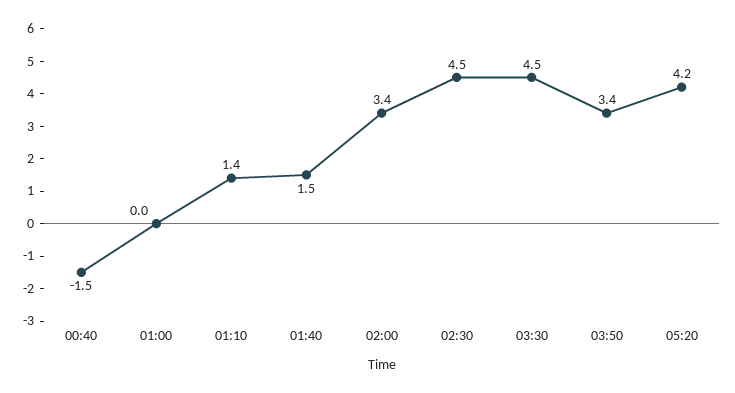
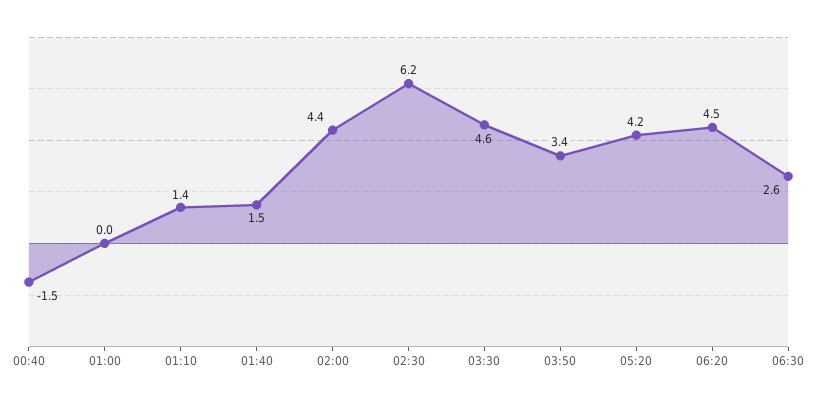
02:00: 3.4 -> 4.4
02:30: 4.5 -> 6.2
03:30: 4.5 -> 4.6
06:20: none -> 4.5
06:30: none -> 2.6

